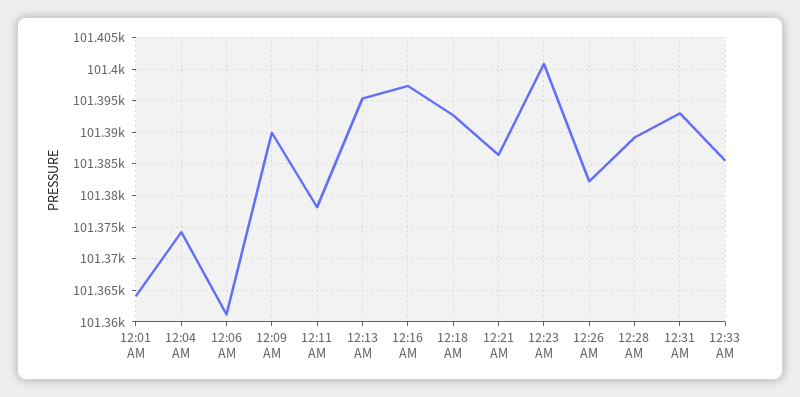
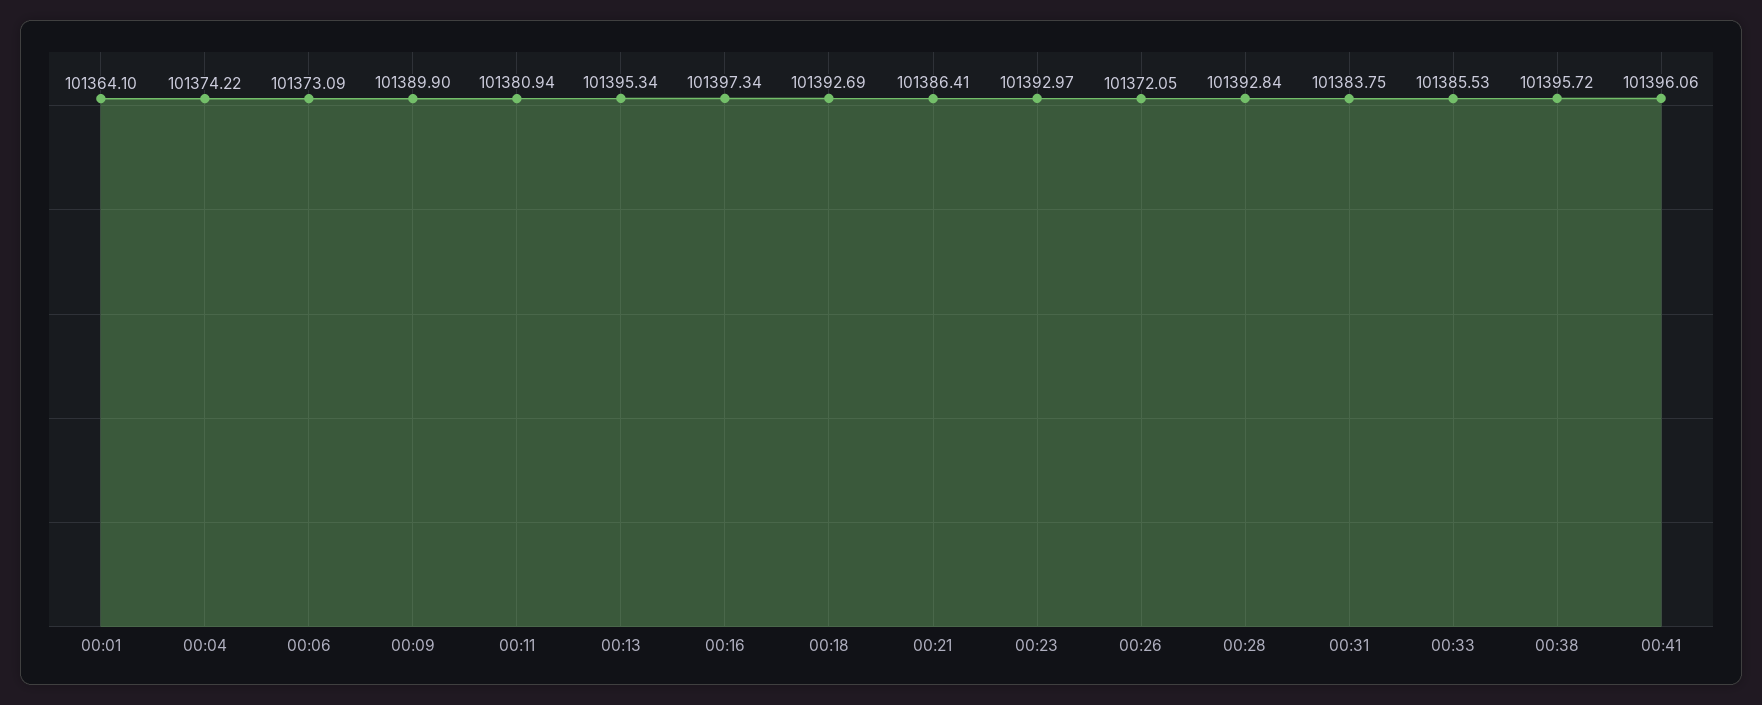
12:06 AM: 101361 -> 101373.09
12:11 AM: 101378 -> 101380.94
12:23 AM: 101401 -> 101392.97
12:26 AM: 101382 -> 101372.05
12:28 AM: 101389 -> 101392.84
12:31 AM: 101393 -> 101383.75
00:38: none -> 101395.72
00:41: none -> 101396.06

